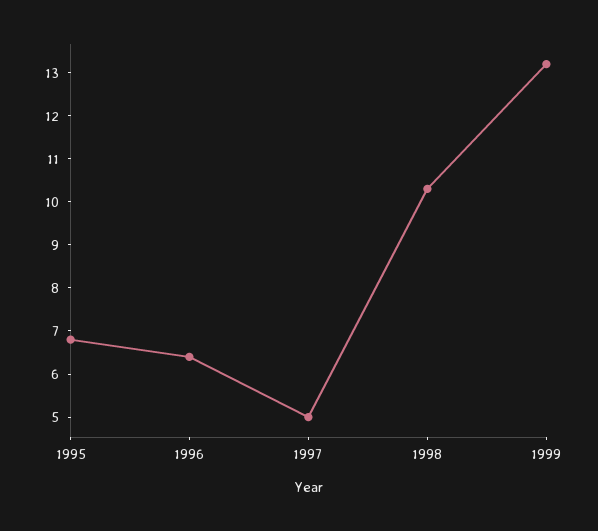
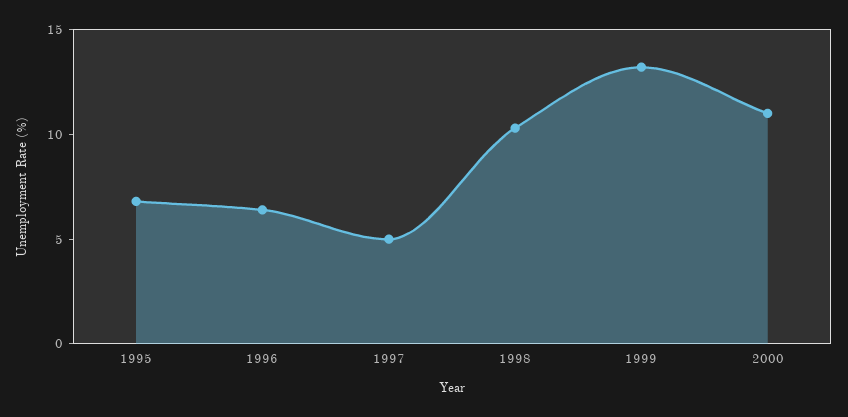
2000: none -> 11

